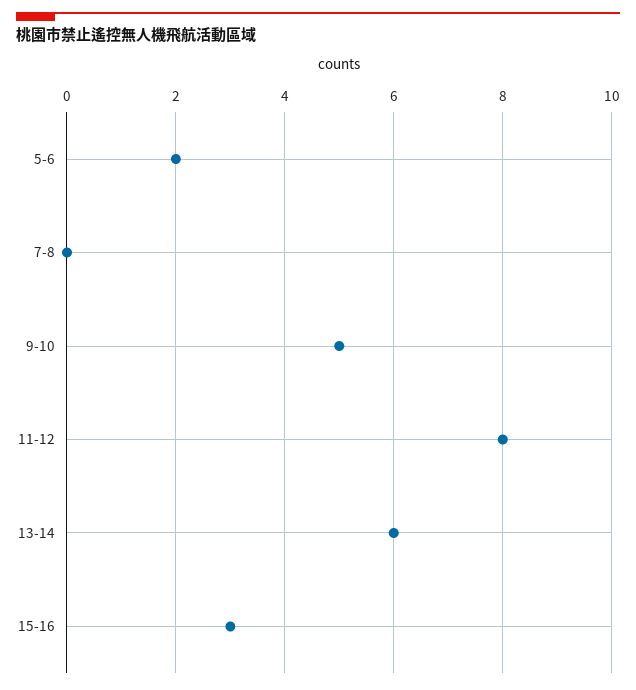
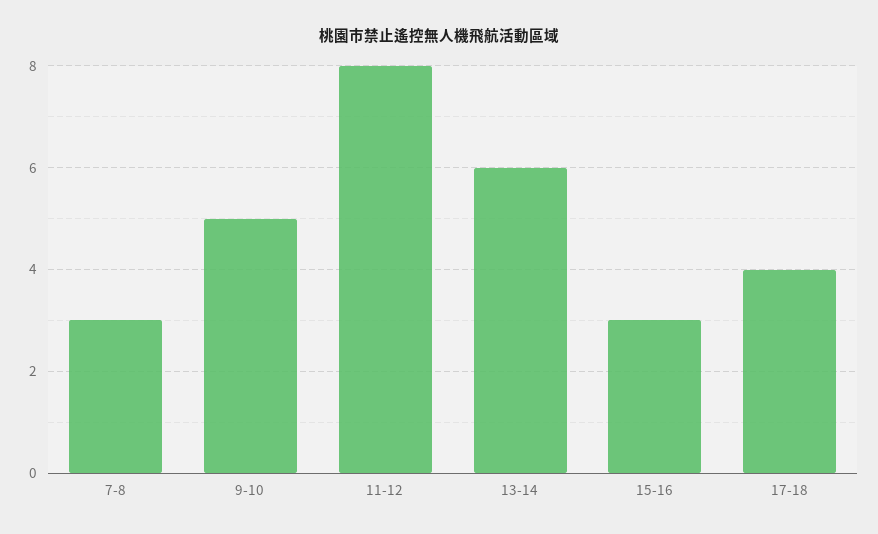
5-6: 2 -> none
7-8: 0 -> 3
17-18: none -> 4

